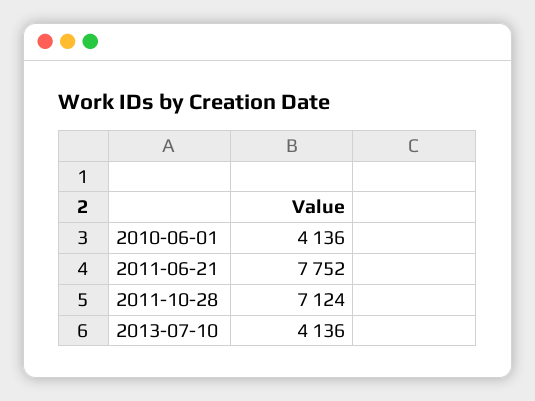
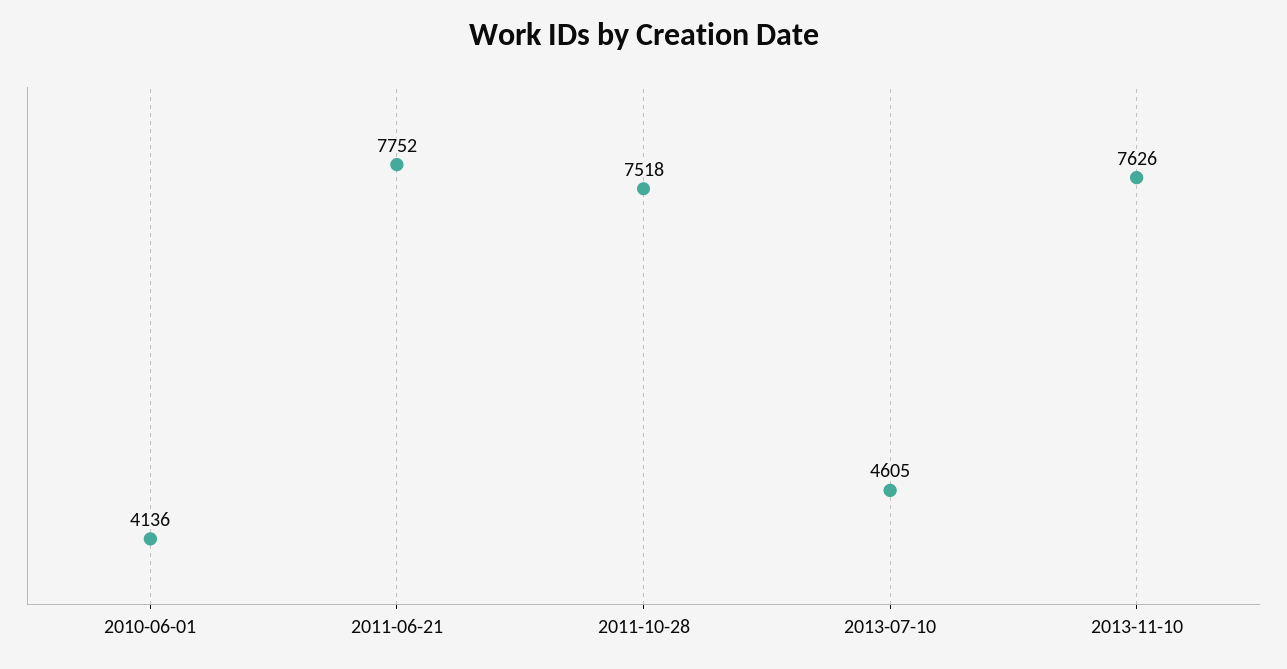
2011-10-28: 7124 -> 7518
2013-07-10: 4136 -> 4605
2013-11-10: none -> 7626

